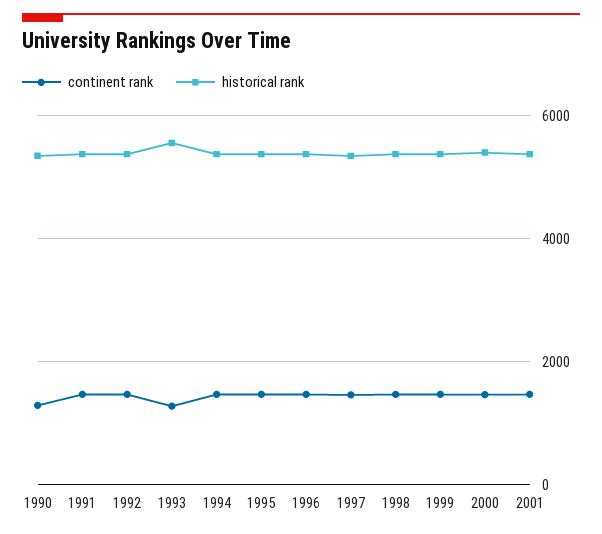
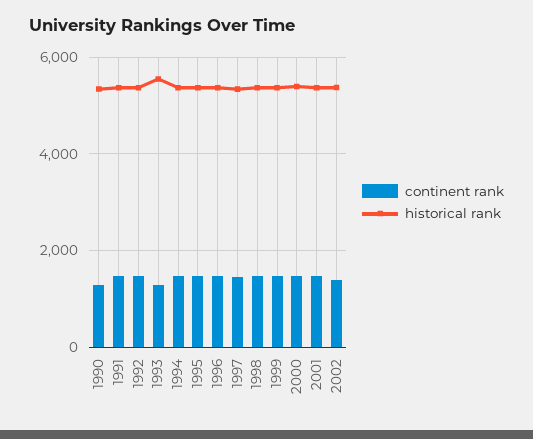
continent rank, 2002: none -> 1400
historical rank, 2002: none -> 5400

